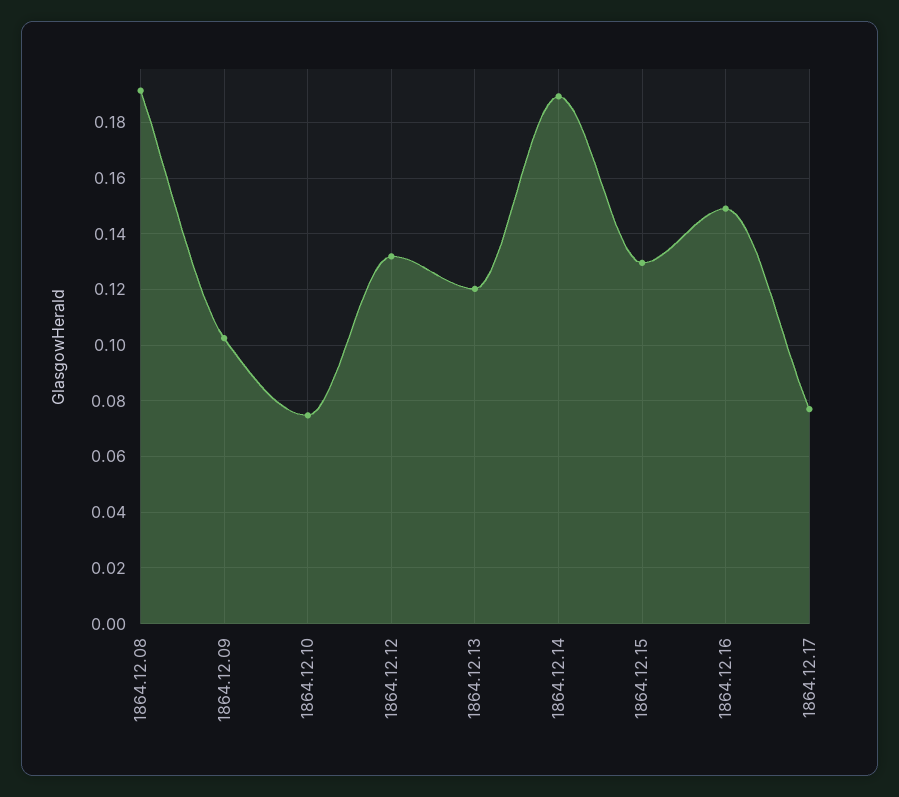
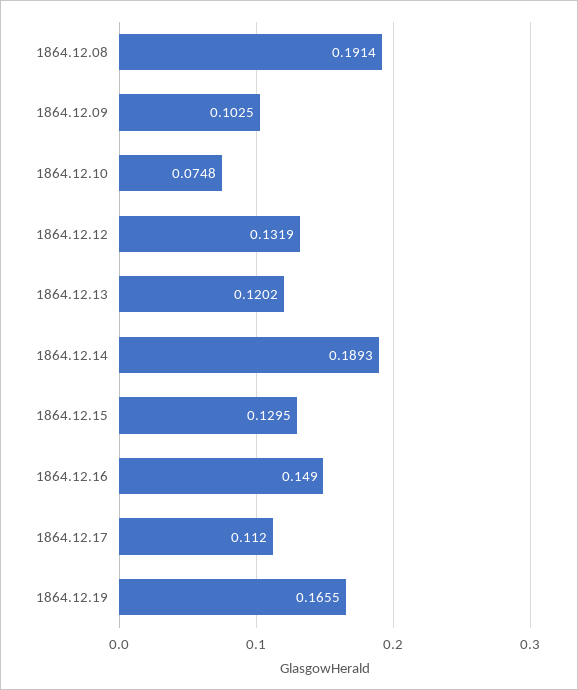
1864.12.17: 0.0775 -> 0.112
1864.12.19: none -> 0.1655

